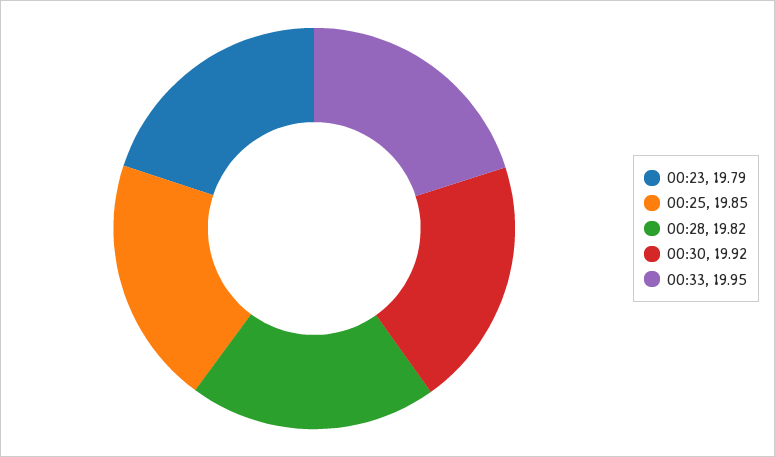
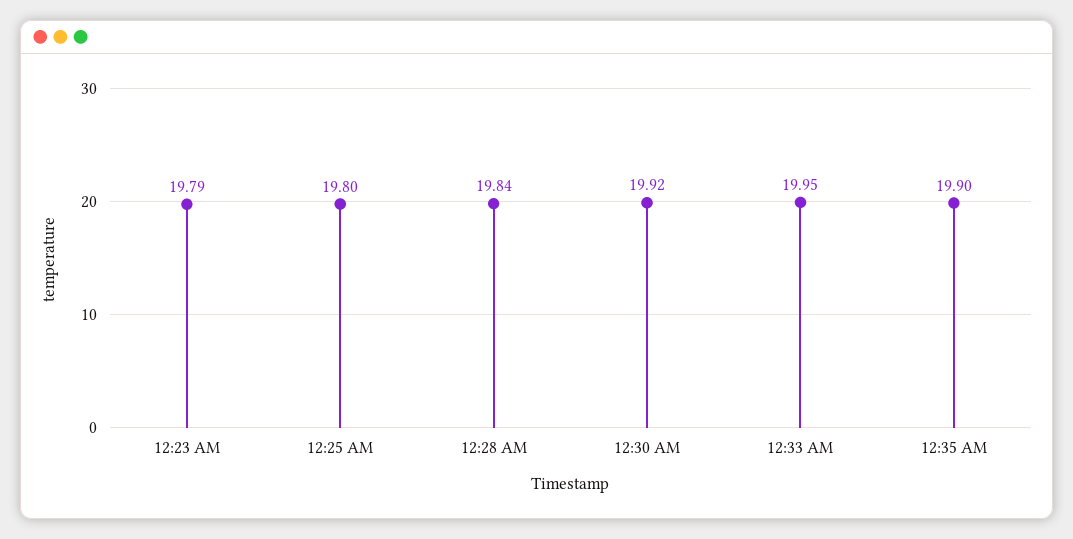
00:25: 19.85 -> 19.8
00:28: 19.82 -> 19.84
12:35 AM: none -> 19.9

